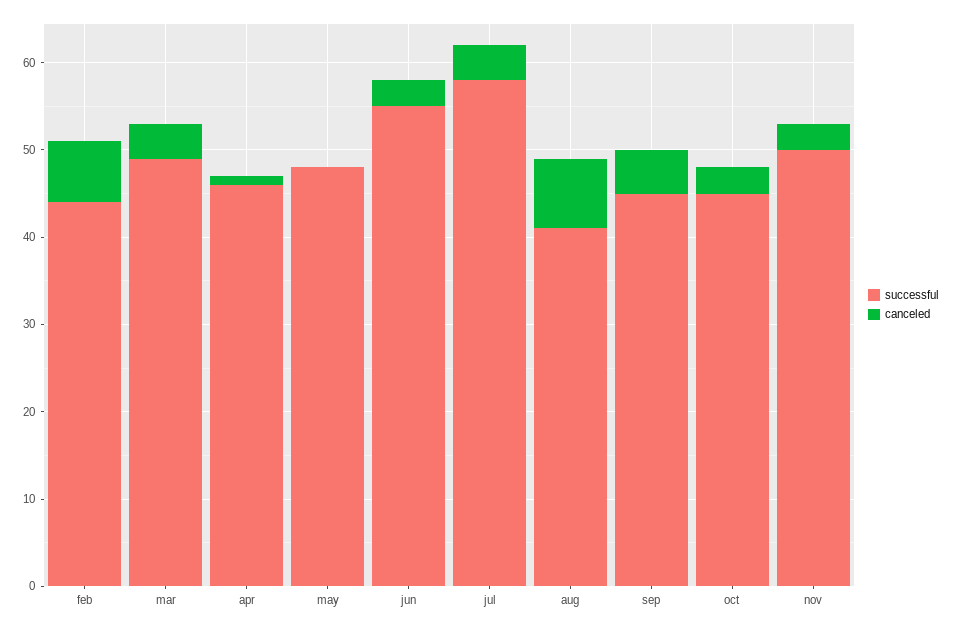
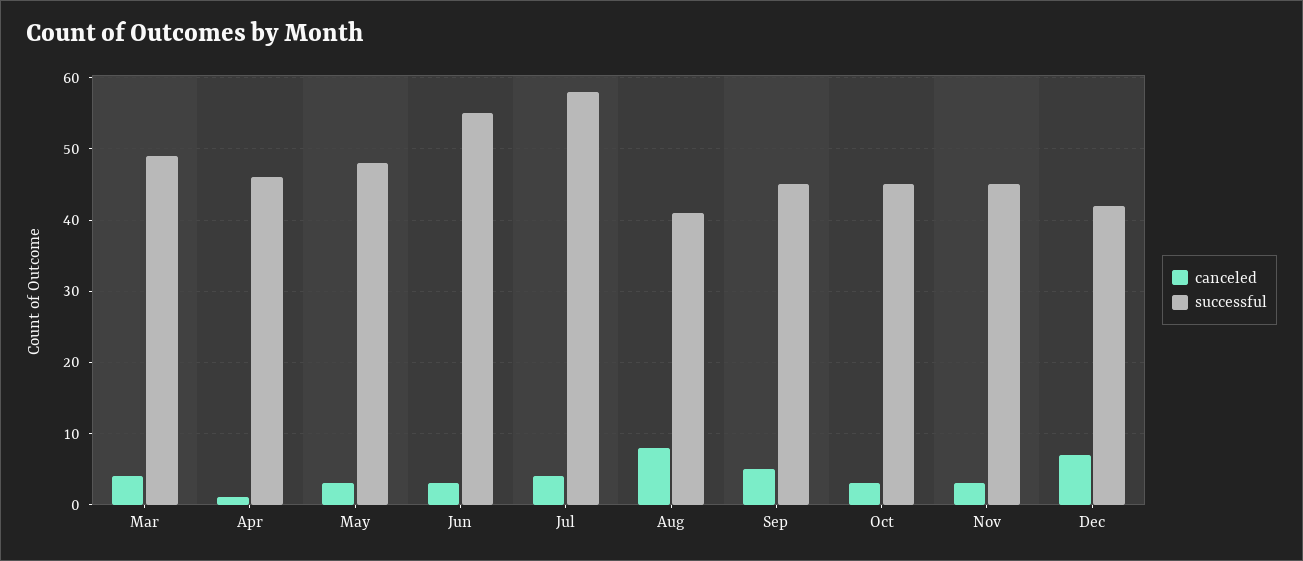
successful, feb: 44 -> none
canceled, feb: 7 -> none
canceled, may: 0 -> 3
successful, nov: 50 -> 45
canceled, Dec: none -> 7
successful, Dec: none -> 42

